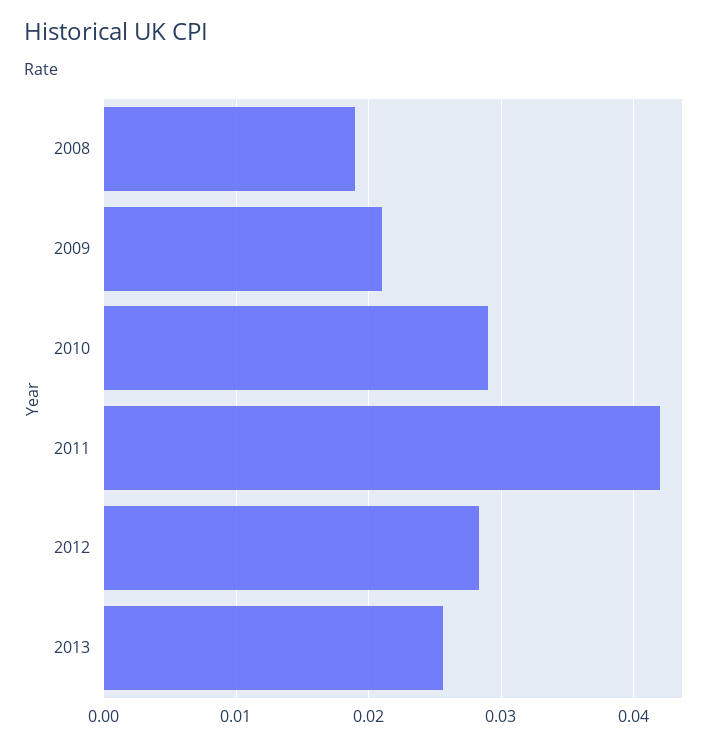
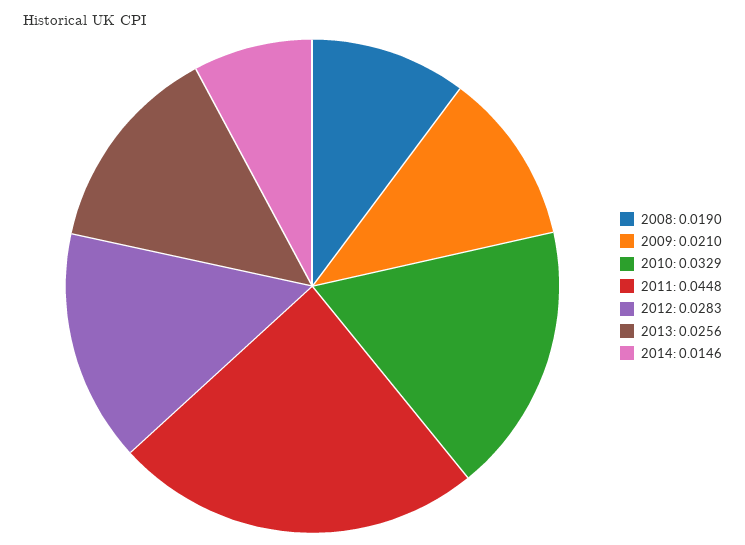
2010: 0.029 -> 0.0329
2011: 0.042 -> 0.0448
2014: none -> 0.0146

